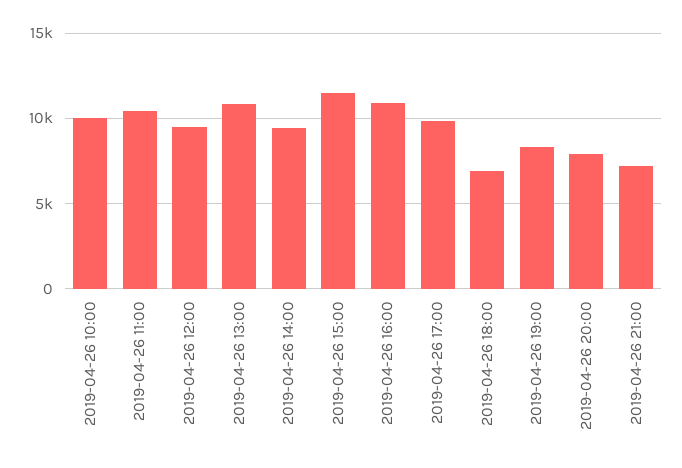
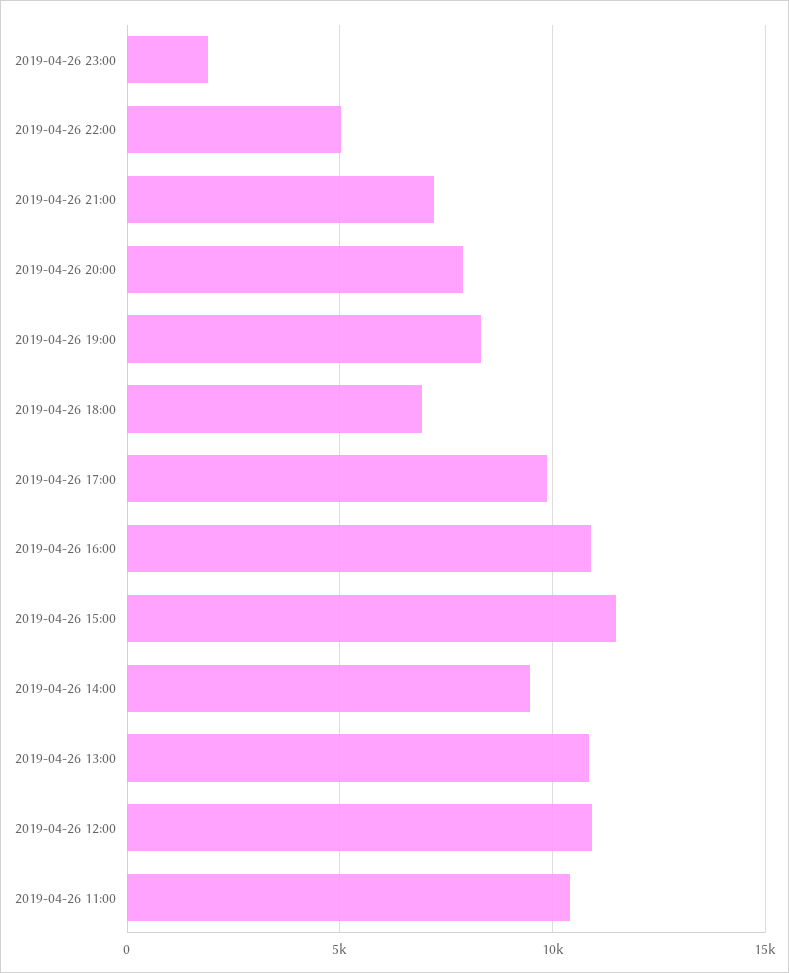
2019-04-26 10:00: 10000 -> none
2019-04-26 12:00: 9500 -> 11000
2019-04-26 23:00: none -> 2000
2019-04-26 22:00: none -> 5000

